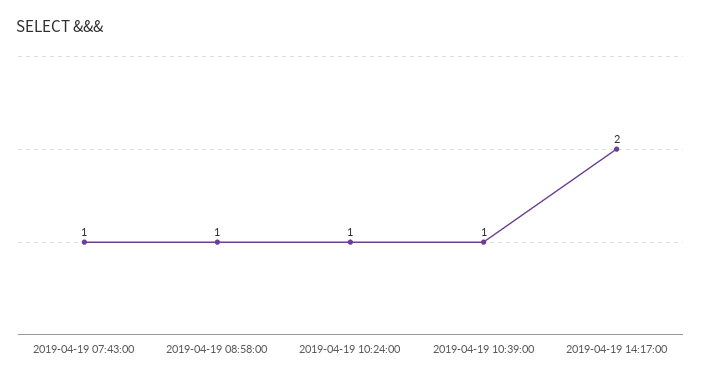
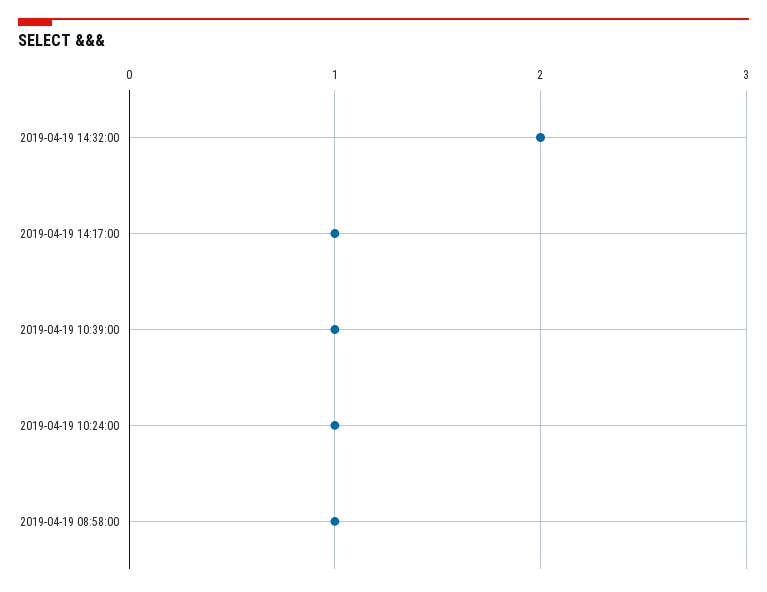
2019-04-19 07:43:00: 1 -> none
2019-04-19 14:17:00: 2 -> 1
2019-04-19 14:32:00: none -> 2

